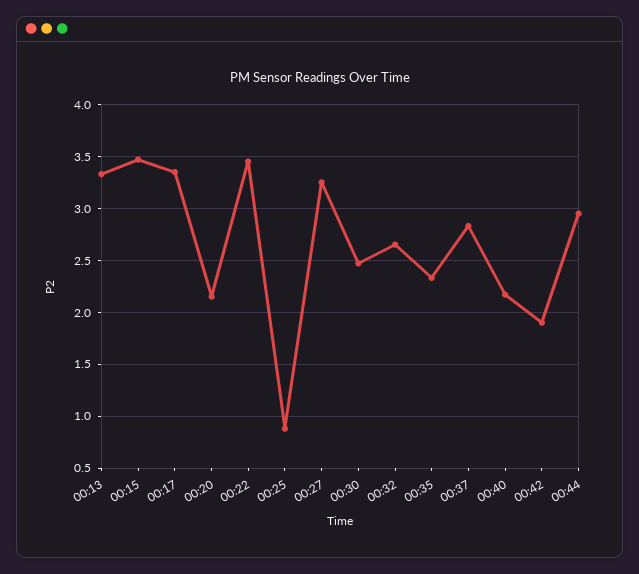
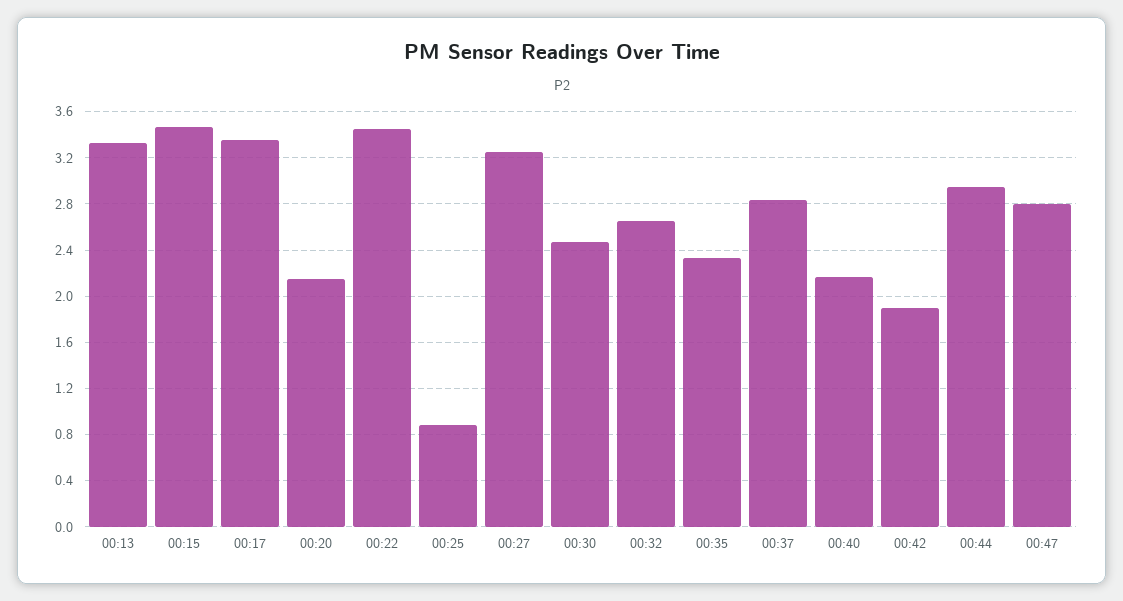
00:47: none -> 2.8

